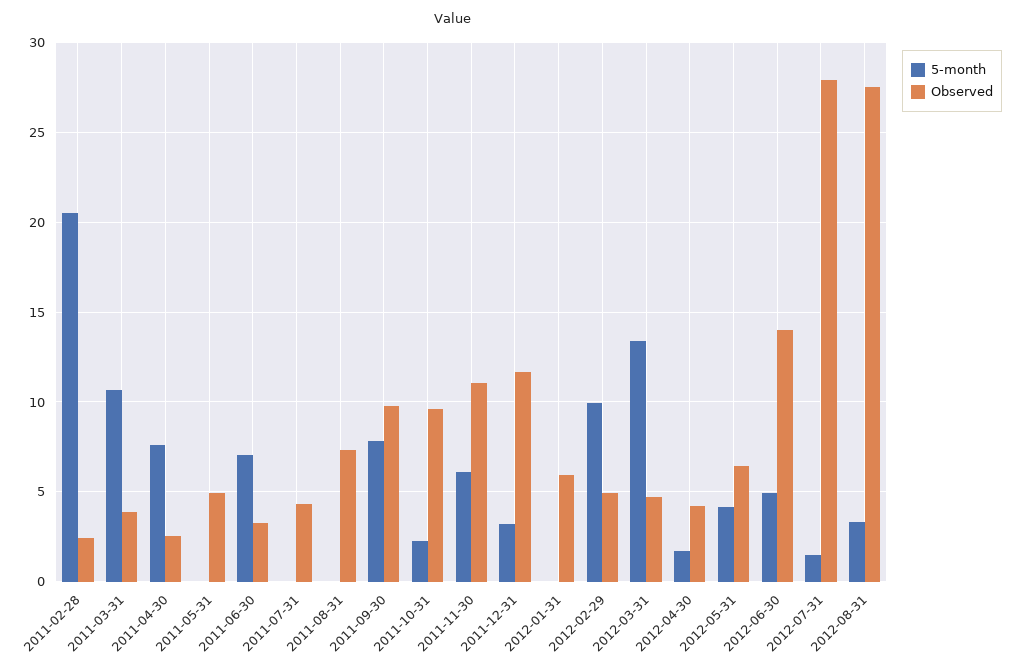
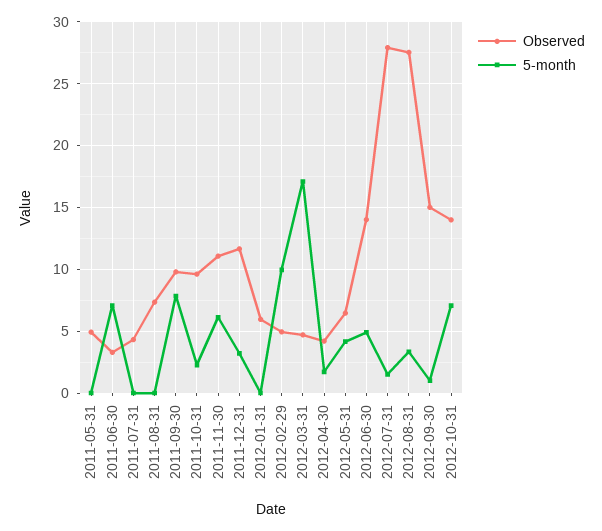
5-month, 2011-02-28: 20.5 -> none
Observed, 2011-02-28: 2.5 -> none
5-month, 2011-03-31: 10.5 -> none
Observed, 2011-03-31: 4 -> none
5-month, 2011-04-30: 7.5 -> none
Observed, 2011-04-30: 2.5 -> none
5-month, 2012-03-31: 13.5 -> 17
Observed, 2012-09-30: none -> 15
5-month, 2012-09-30: none -> 1
Observed, 2012-10-31: none -> 14
5-month, 2012-10-31: none -> 7

